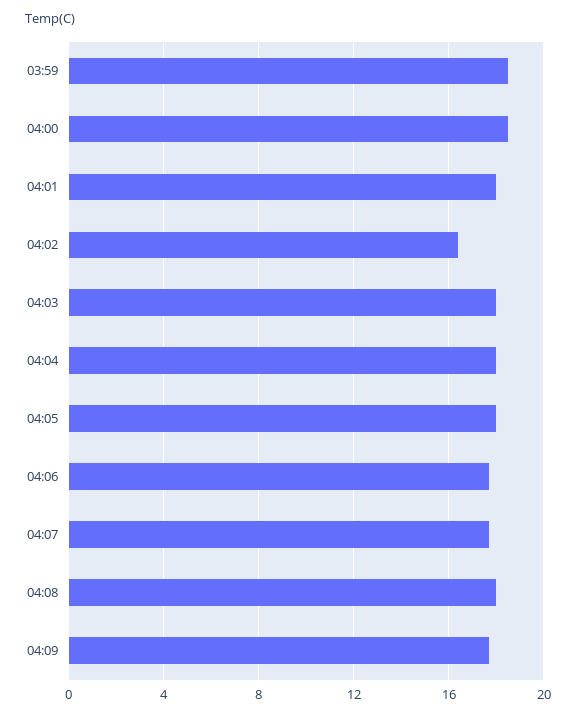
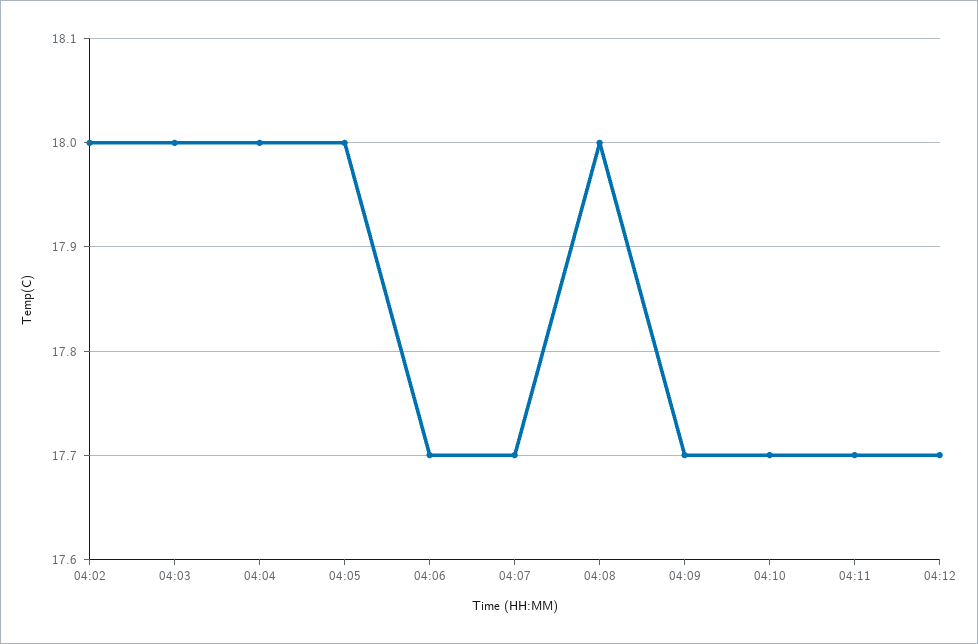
03:59: 18.5 -> none
04:00: 18.5 -> none
04:01: 18 -> none
04:02: 16.5 -> 18
04:10: none -> 17.7
04:11: none -> 17.7
04:12: none -> 17.7

